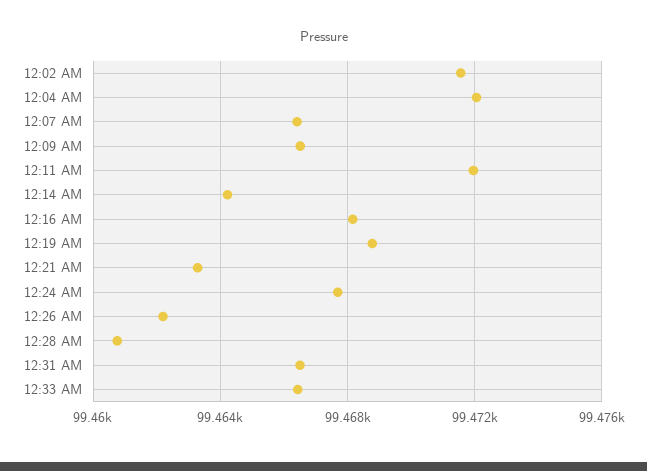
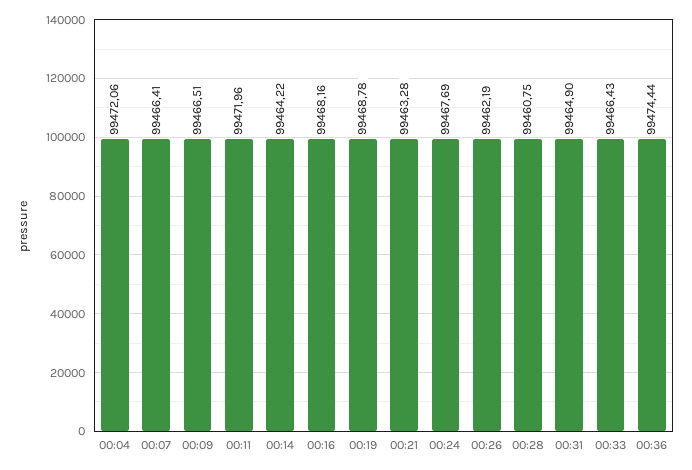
12:02 AM: 99471.5 -> none
12:31 AM: 99466.5 -> 99464.9
00:36: none -> 99474.44

